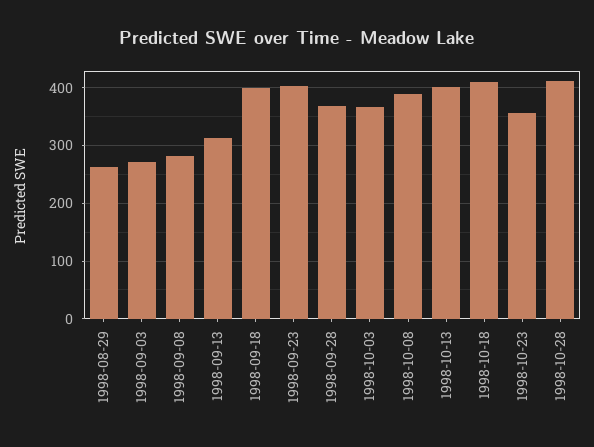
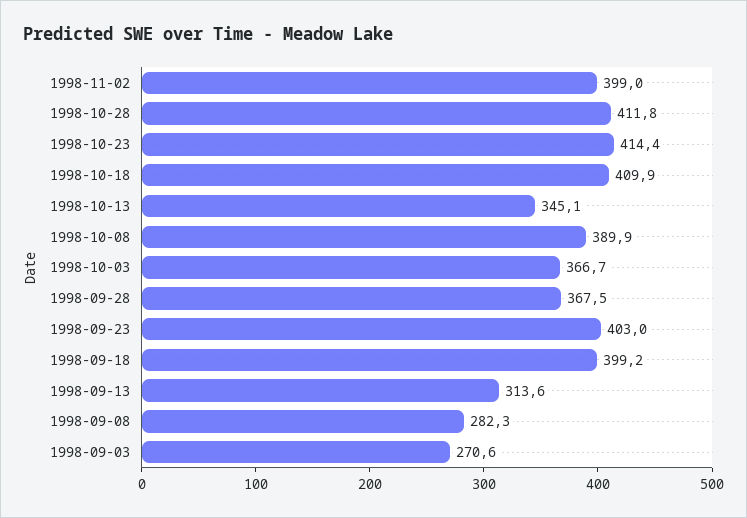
1998-08-29: 260 -> none
1998-10-13: 400 -> 345.1
1998-10-23: 360 -> 414.4
1998-11-02: none -> 399

